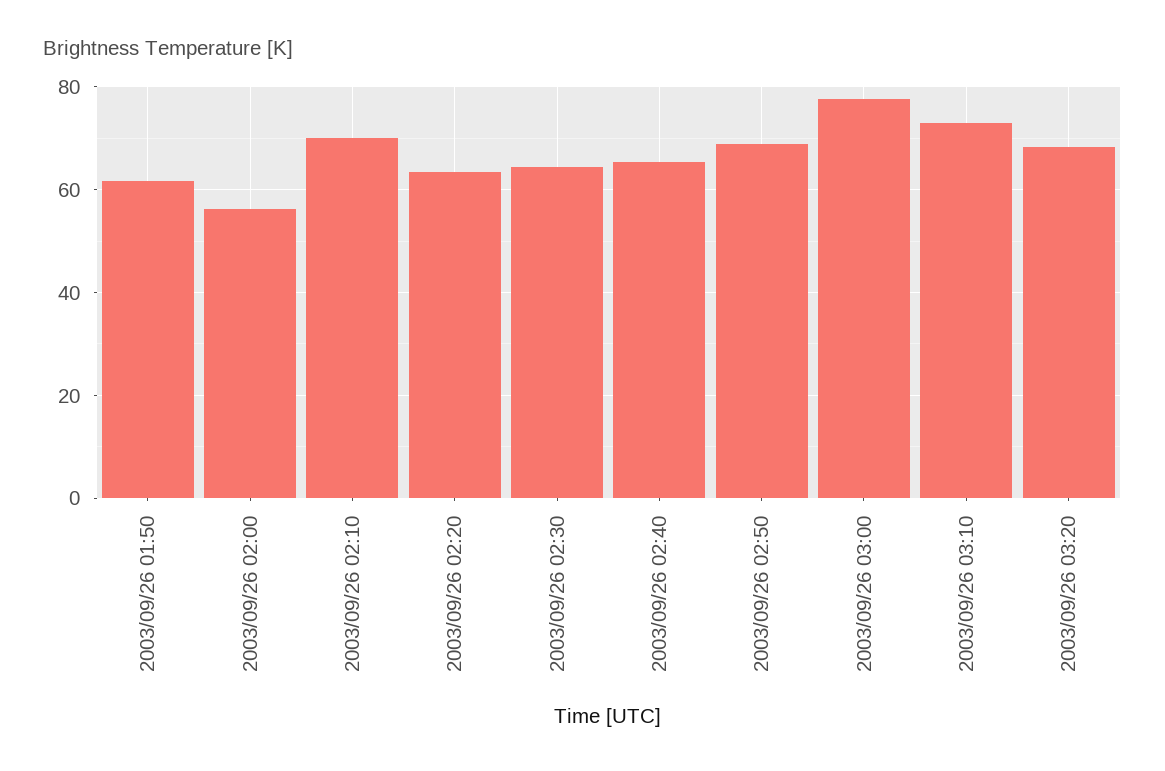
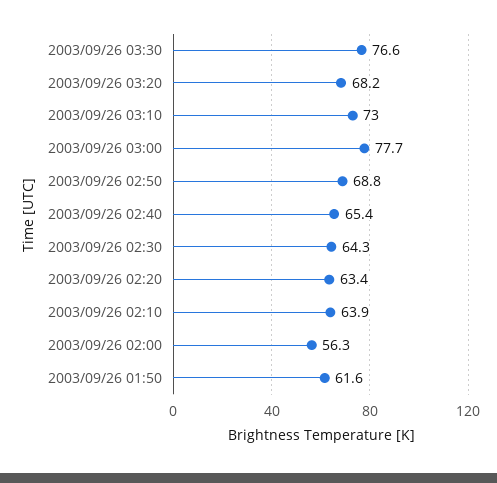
2003/09/26 02:10: 70 -> 63.9
2003/09/26 03:30: none -> 76.6

